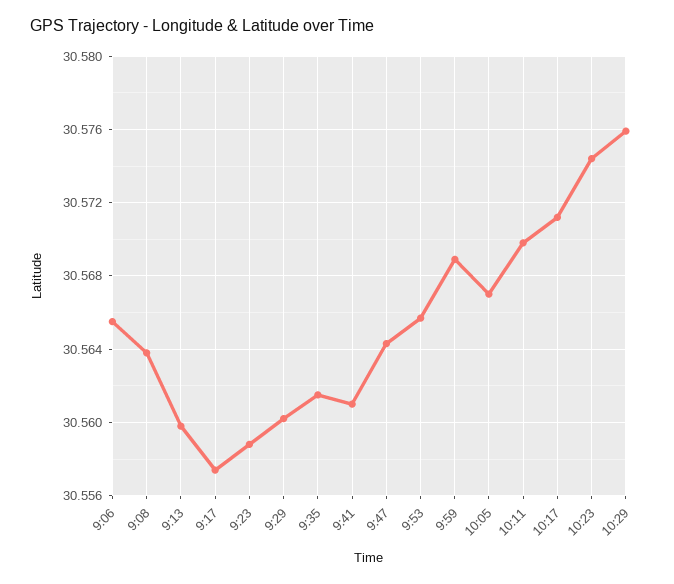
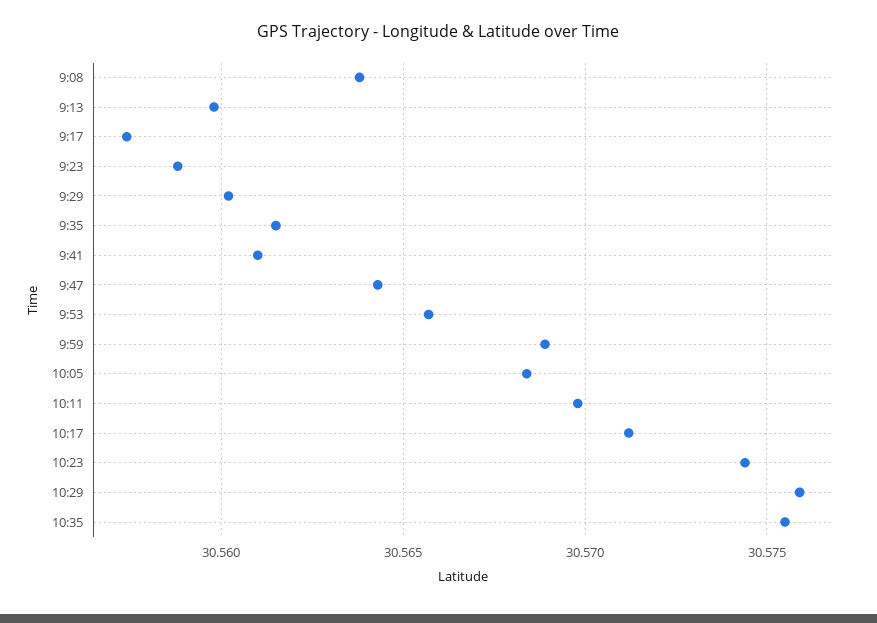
9:06: 30.5655 -> none
10:05: 30.567 -> 30.5685
10:35: none -> 30.5755

